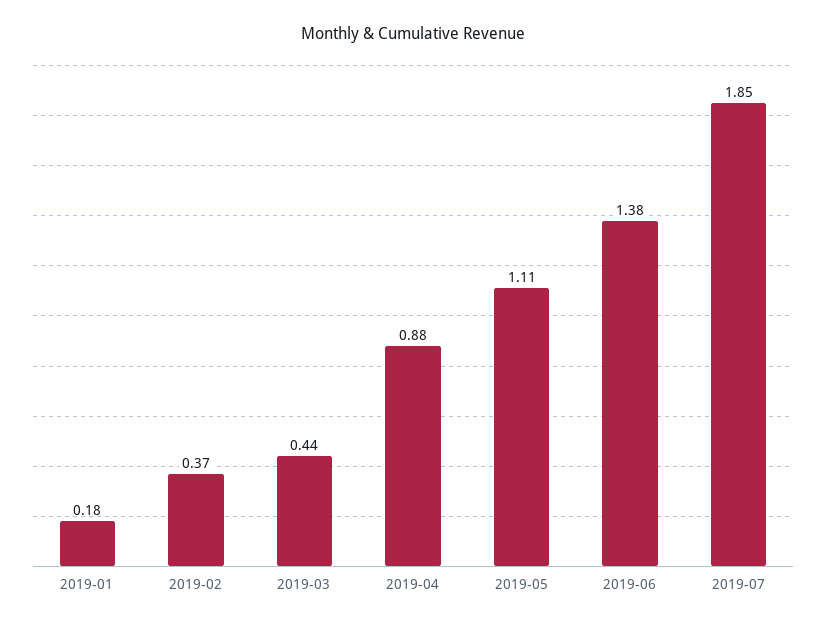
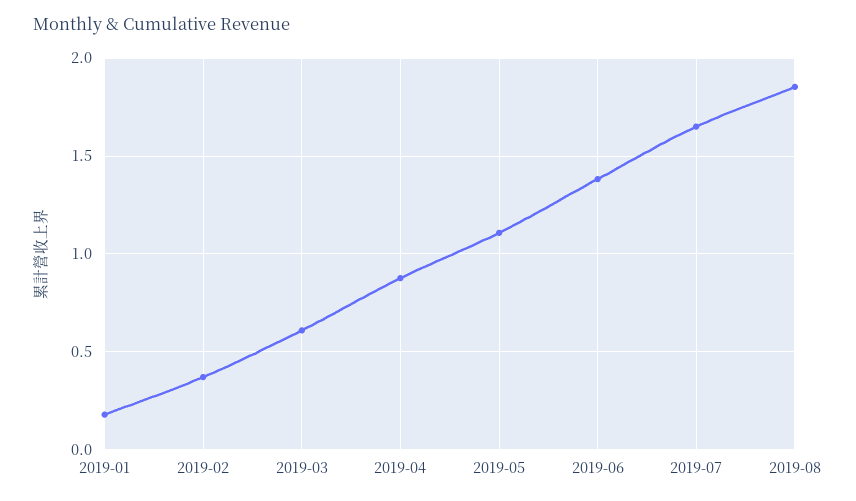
2019-03: 0.44 -> 0.6
2019-07: 1.85 -> 1.65
2019-08: none -> 1.85

